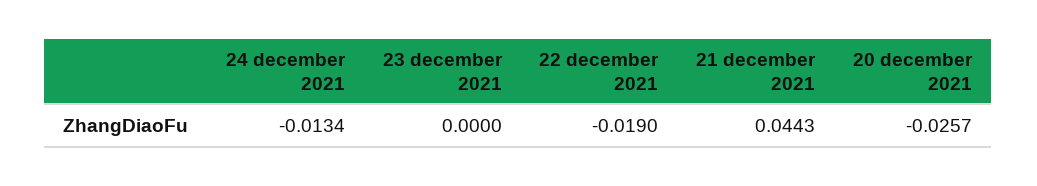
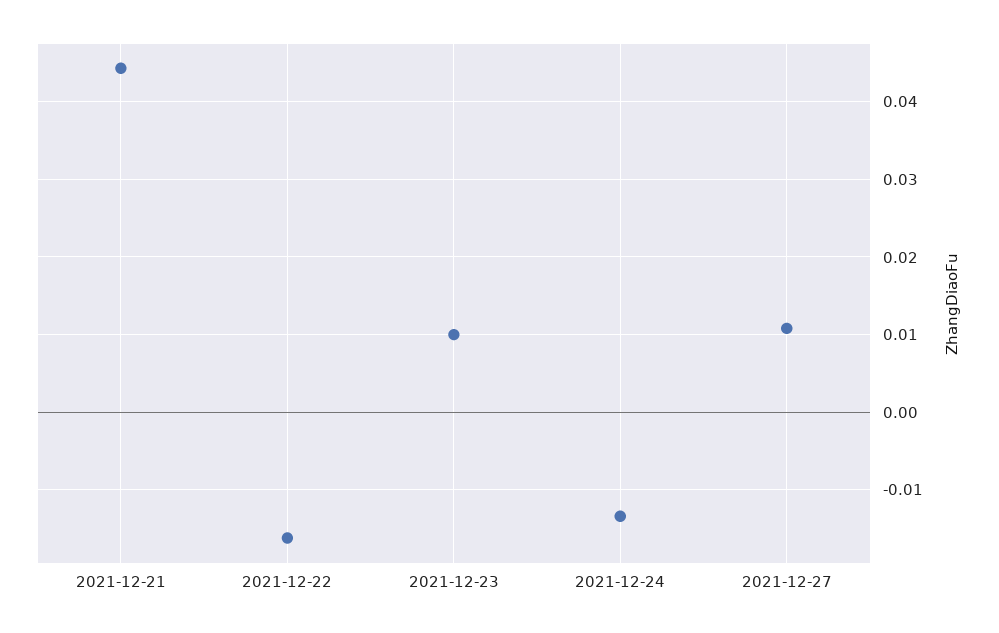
23 december 2021: 0 -> 0.01
22 december 2021: -0.019 -> -0.016
20 december 2021: -0.0257 -> none
2021-12-27: none -> 0.011

